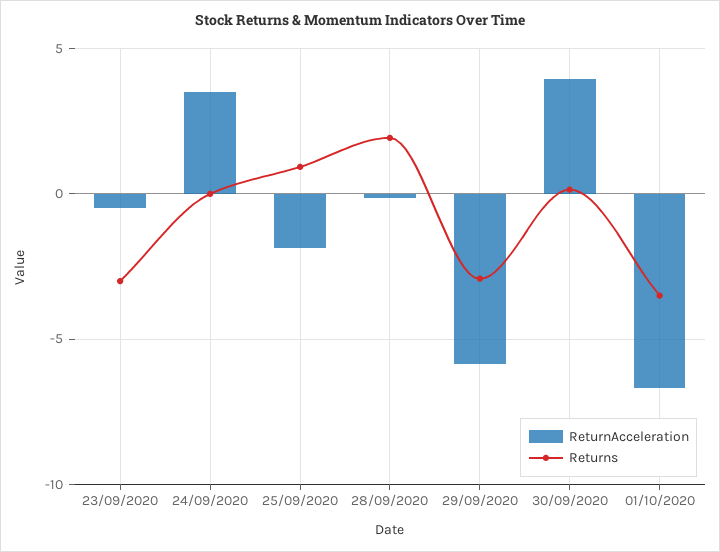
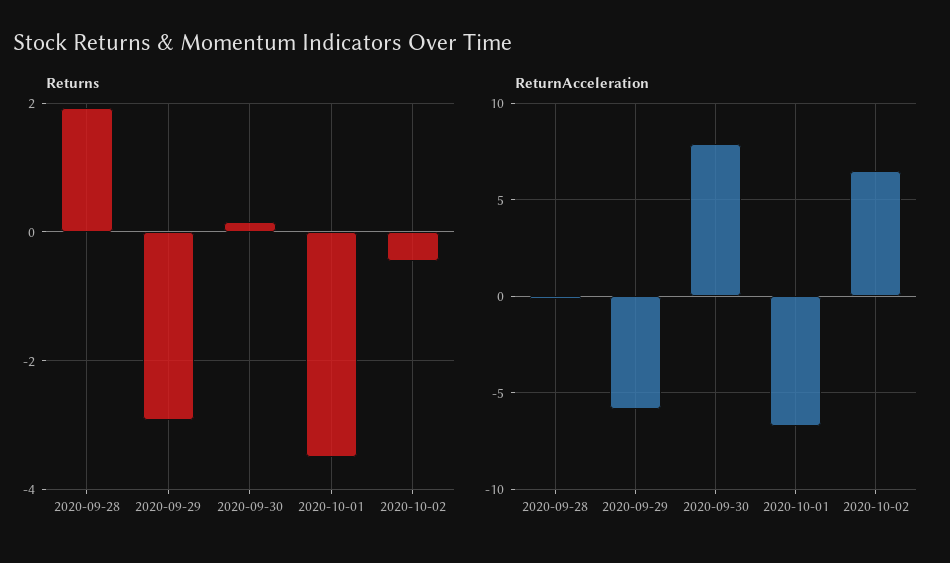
ReturnAcceleration, 23/09/2020: -0.5 -> none
Returns, 23/09/2020: -3 -> none
ReturnAcceleration, 24/09/2020: 3.5 -> none
Returns, 24/09/2020: 0 -> none
ReturnAcceleration, 25/09/2020: -2 -> none
Returns, 25/09/2020: 1 -> none
ReturnAcceleration, 30/09/2020: 4 -> 8
Returns, 2020-10-02: none -> -0.4
ReturnAcceleration, 2020-10-02: none -> 6.5

